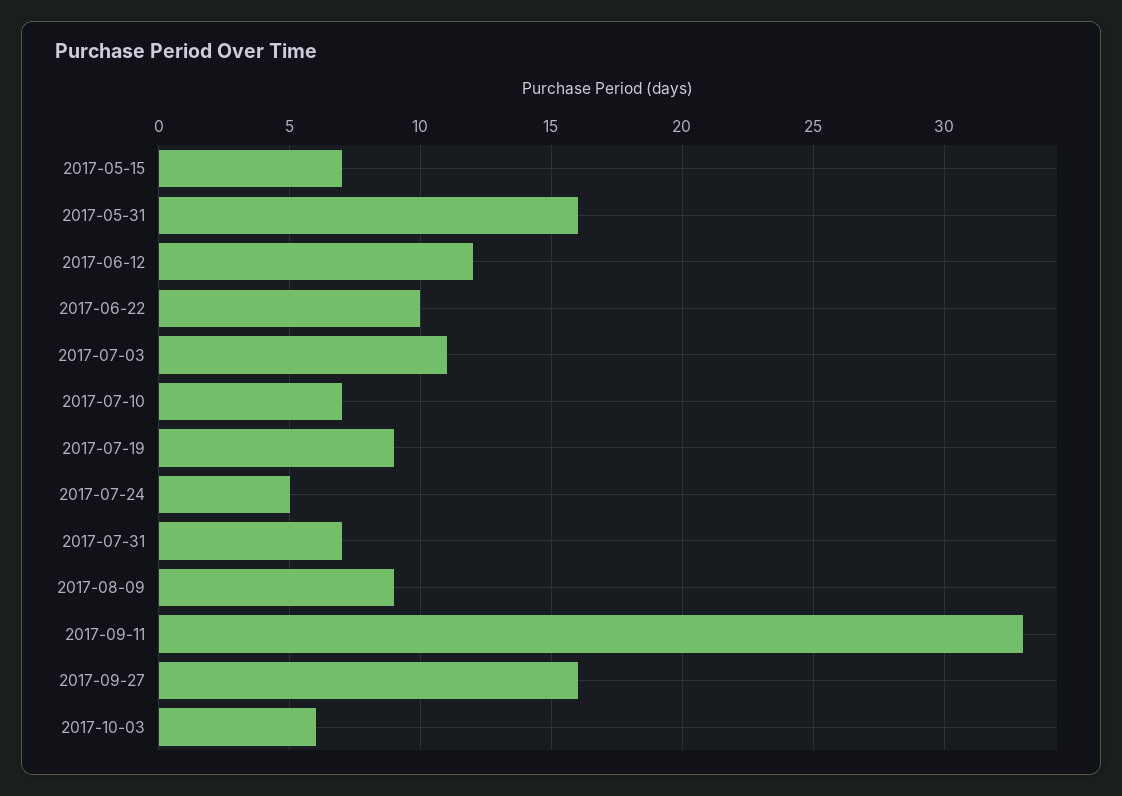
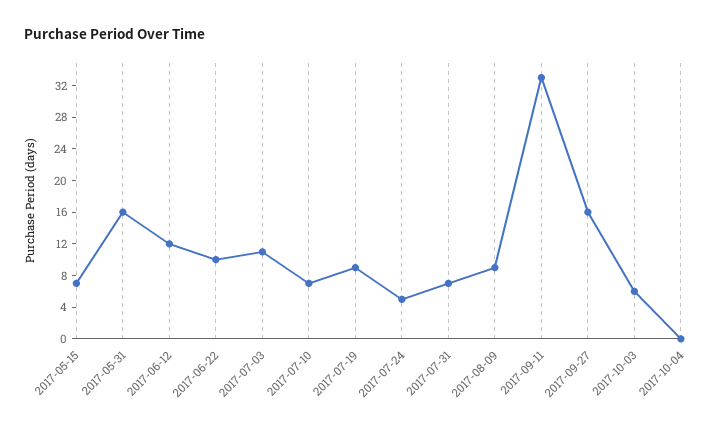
2017-10-04: none -> 0

